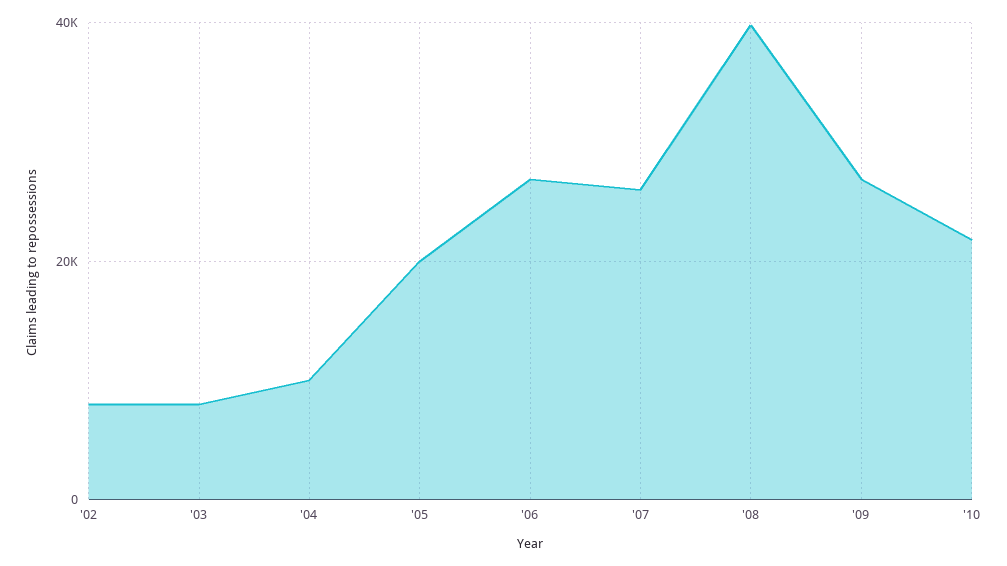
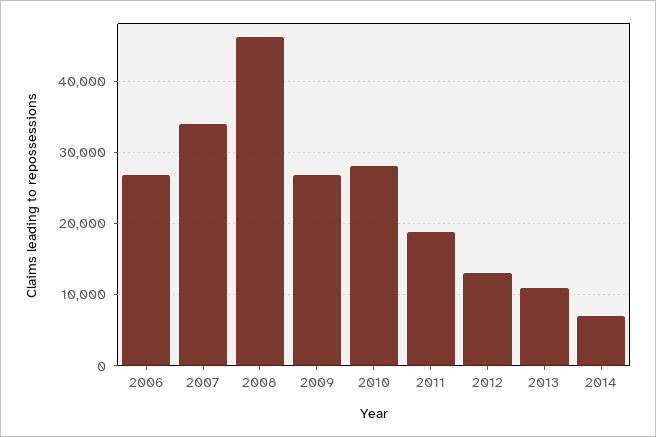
'02: 8000 -> none
'03: 8000 -> none
'04: 10000 -> none
'05: 20000 -> none
'07: 26000 -> 34000
'08: 40000 -> 46000
'10: 22000 -> 28000
2011: none -> 19000
2012: none -> 13000
2013: none -> 11000
2014: none -> 7000

